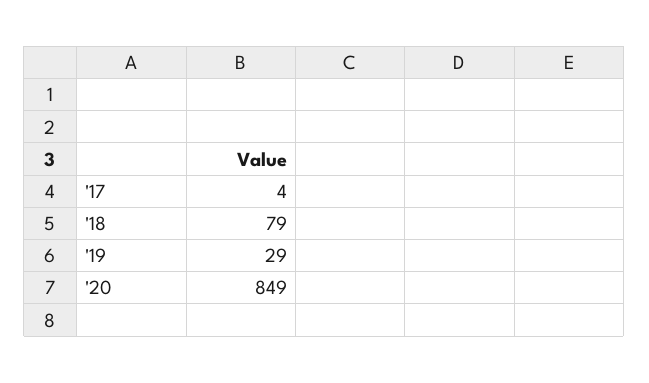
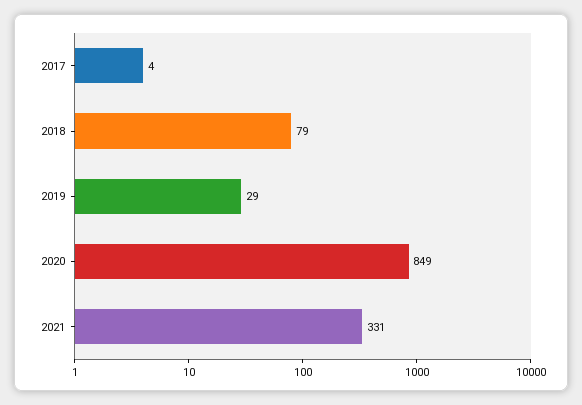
2021: none -> 331

